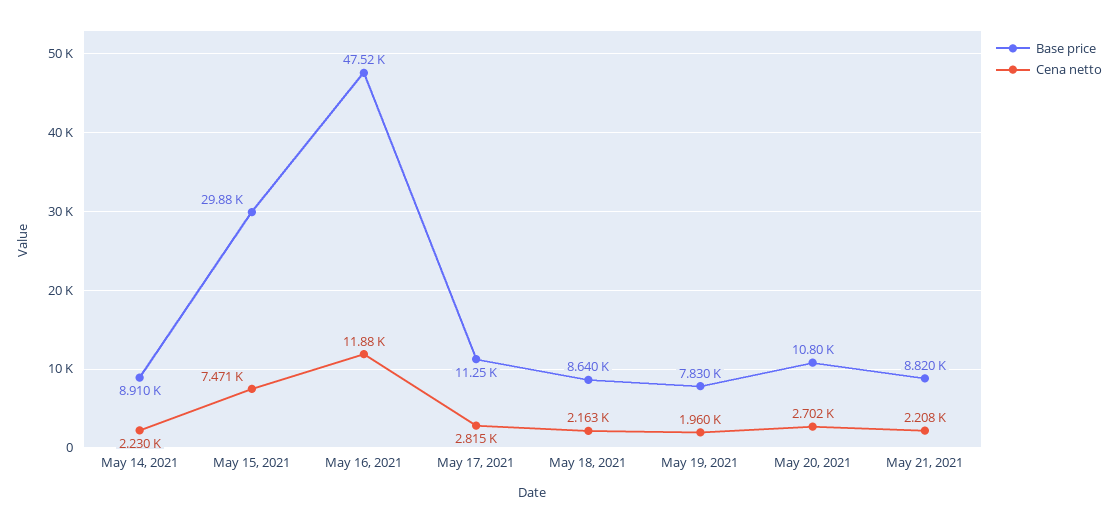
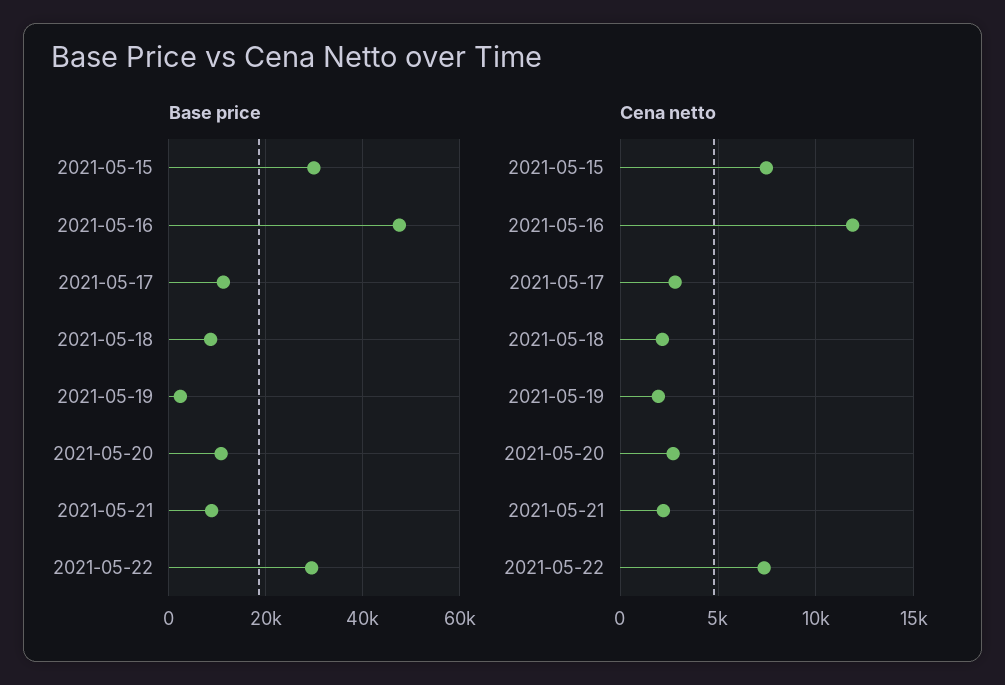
Base price, May 14, 2021: 8910 -> none
Cena netto, May 14, 2021: 2230 -> none
Base price, May 19, 2021: 7830 -> 2000
Base price, 2021-05-22: none -> 30000
Cena netto, 2021-05-22: none -> 7500

